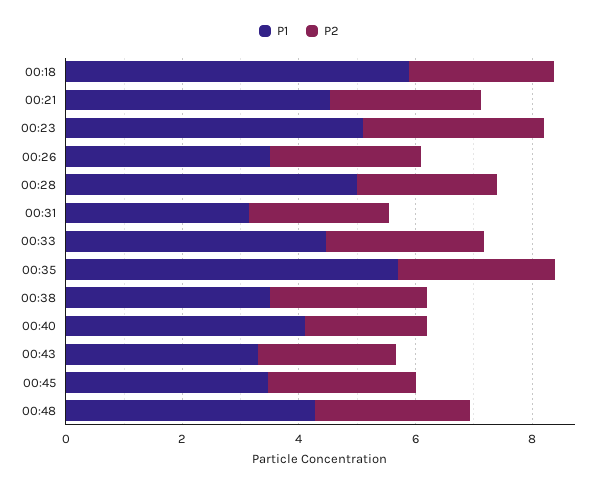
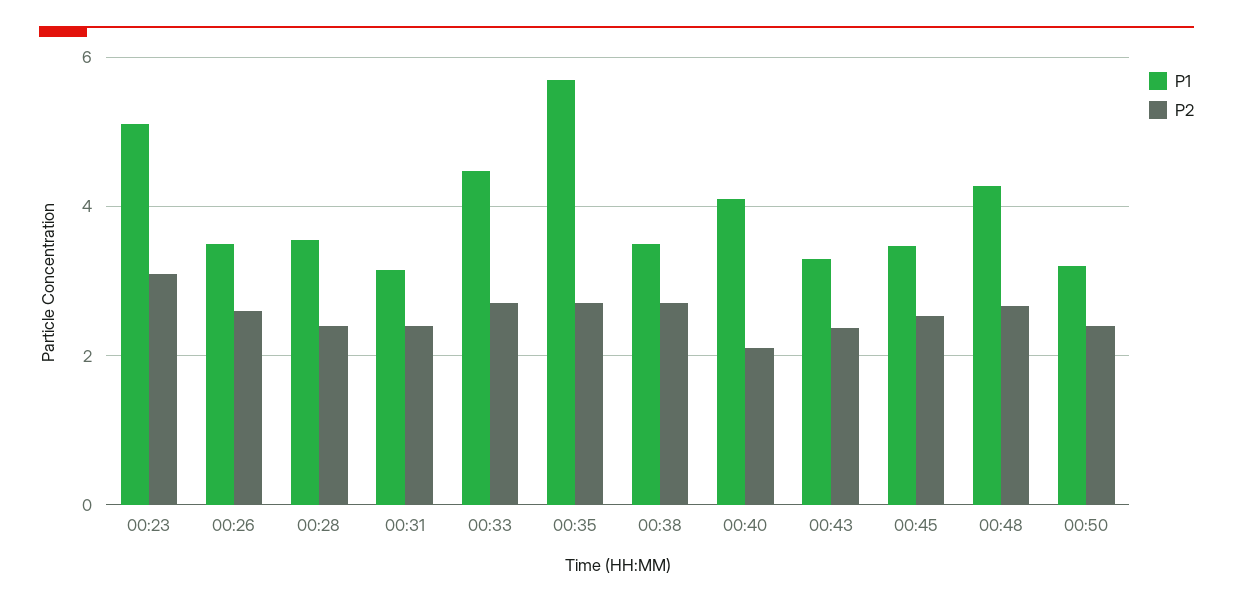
P1, 00:18: 6 -> none
P2, 00:18: 2.5 -> none
P1, 00:21: 4.5 -> none
P2, 00:21: 2.5 -> none
P1, 00:28: 5 -> 3.6
P1, 00:50: none -> 3.2
P2, 00:50: none -> 2.4

